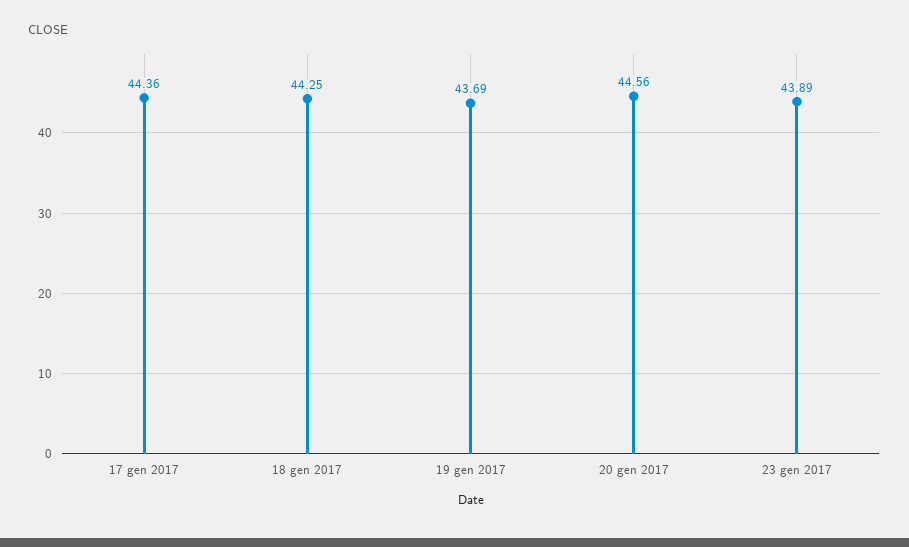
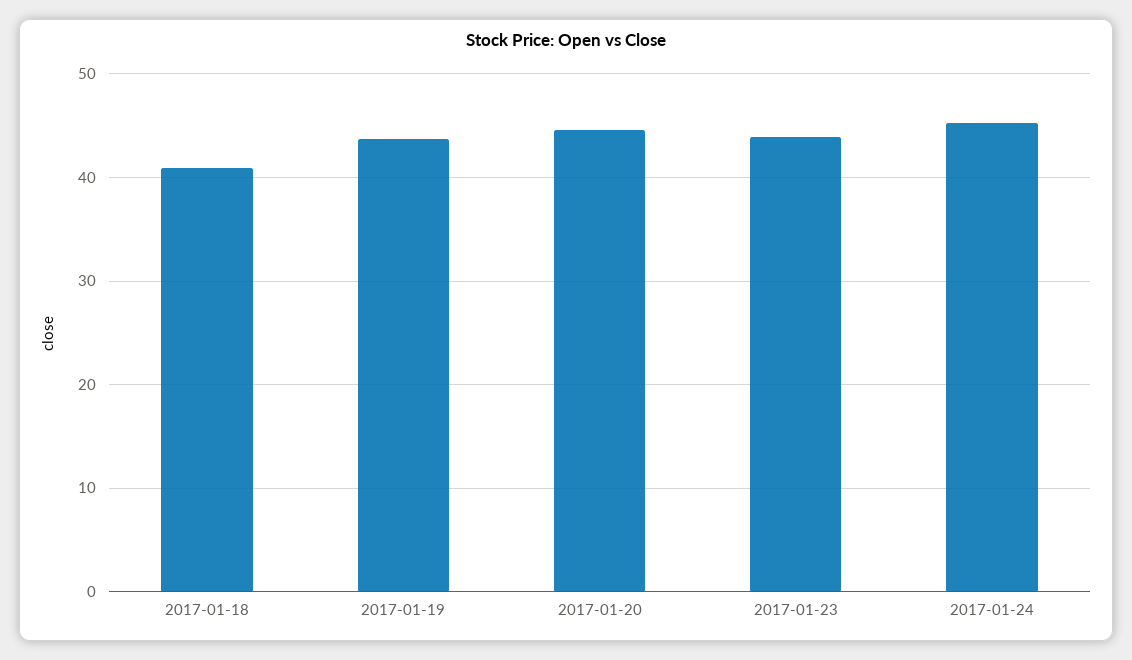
17 gen 2017: 44.36 -> none
18 gen 2017: 44.25 -> 41
2017-01-24: none -> 45

